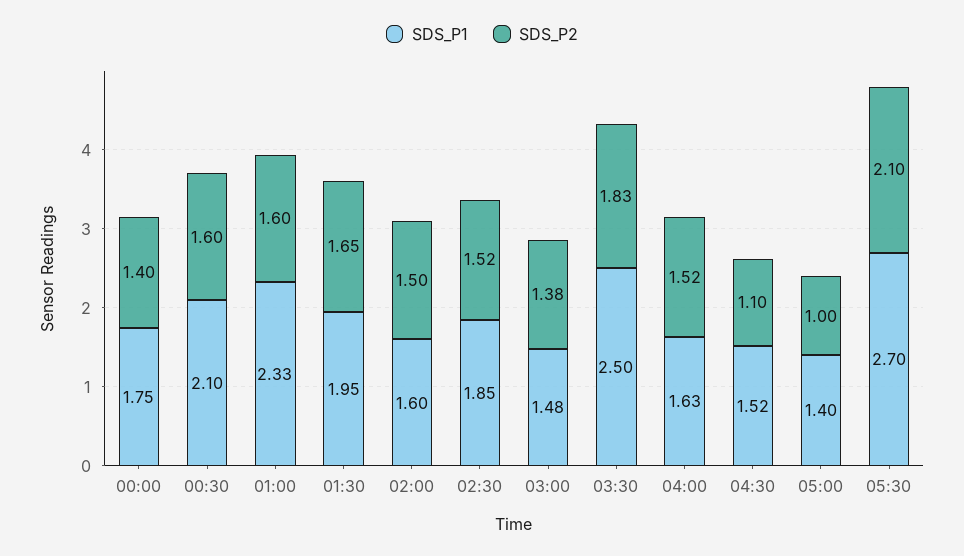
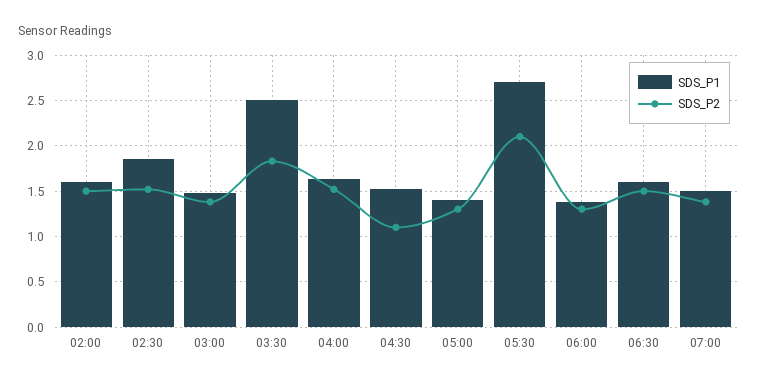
SDS_P1, 00:00: 1.75 -> none
SDS_P2, 00:00: 1.4 -> none
SDS_P1, 00:30: 2.1 -> none
SDS_P2, 00:30: 1.6 -> none
SDS_P1, 01:00: 2.33 -> none
SDS_P2, 01:00: 1.6 -> none
SDS_P1, 01:30: 1.95 -> none
SDS_P2, 01:30: 1.65 -> none
SDS_P2, 05:00: 1 -> 1.3
SDS_P1, 06:00: none -> 1.4
SDS_P2, 06:00: none -> 1.3
SDS_P1, 06:30: none -> 1.6
SDS_P2, 06:30: none -> 1.5
SDS_P1, 07:00: none -> 1.5
SDS_P2, 07:00: none -> 1.4

